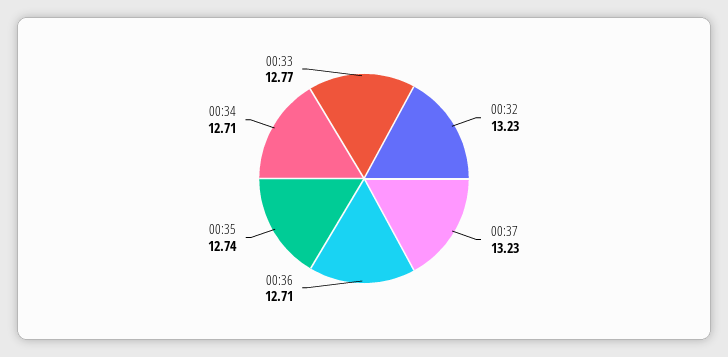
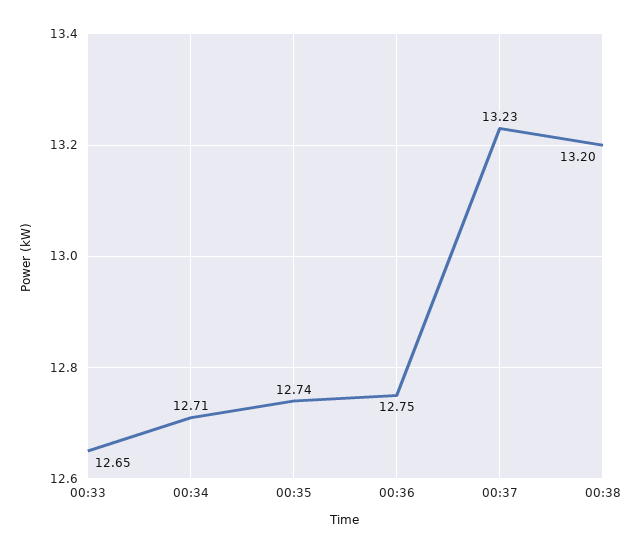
00:32: 13.23 -> none
00:36: 12.71 -> 12.75
00:33: 12.77 -> 12.65
00:38: none -> 13.2

